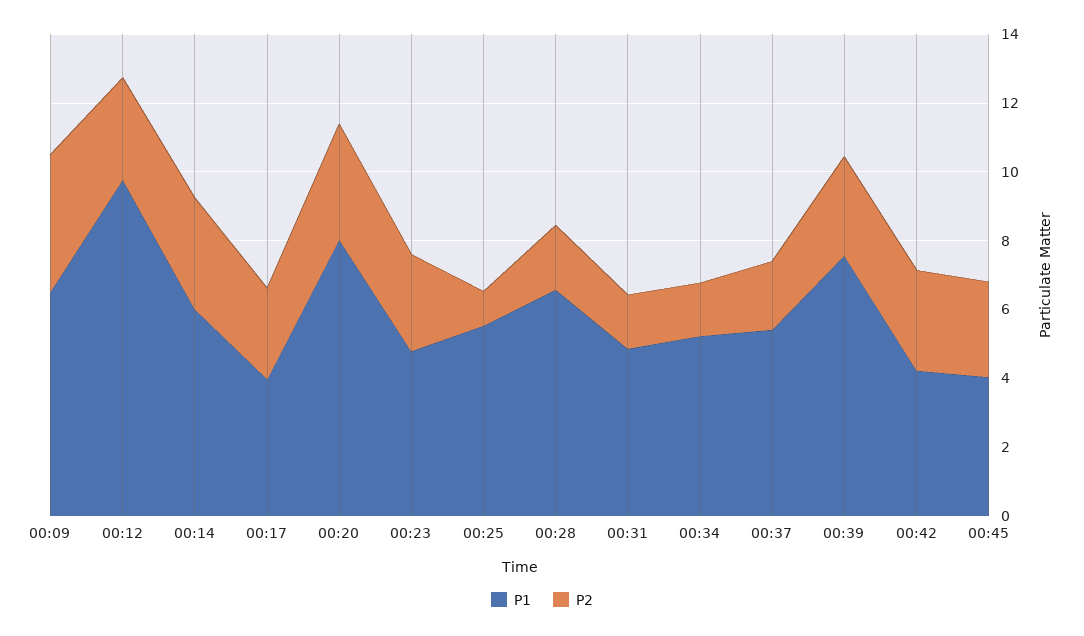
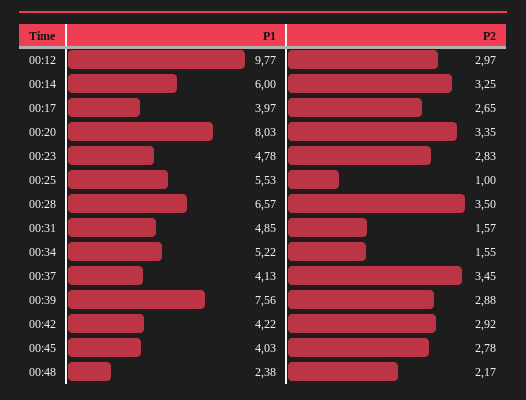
P1, 00:09: 6.5 -> none
P2, 00:09: 4 -> none
P2, 00:28: 2 -> 3.5
P1, 00:37: 5.5 -> 4.13
P2, 00:37: 2 -> 3.45
P1, 00:48: none -> 2.38
P2, 00:48: none -> 2.17

